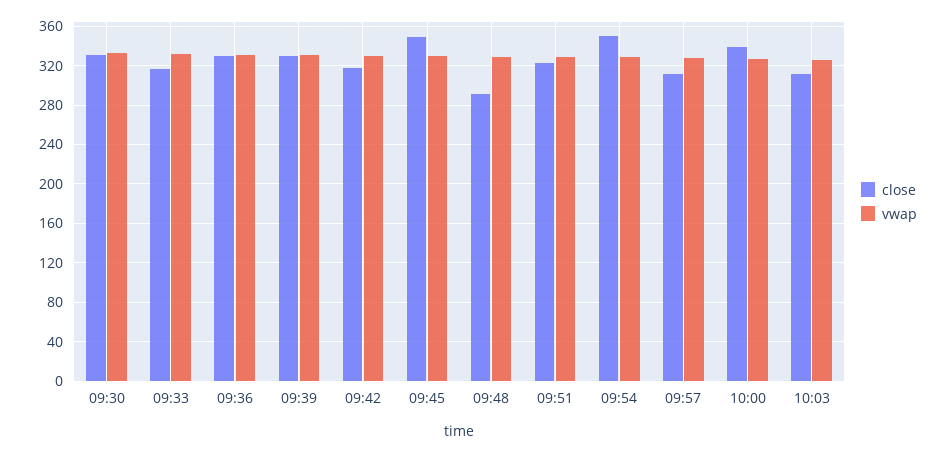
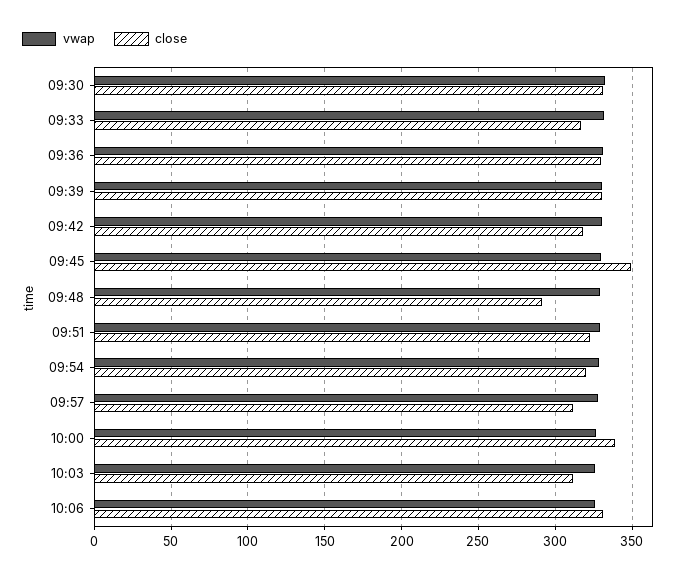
close, 09:54: 350 -> 320
vwap, 10:06: none -> 325
close, 10:06: none -> 330

